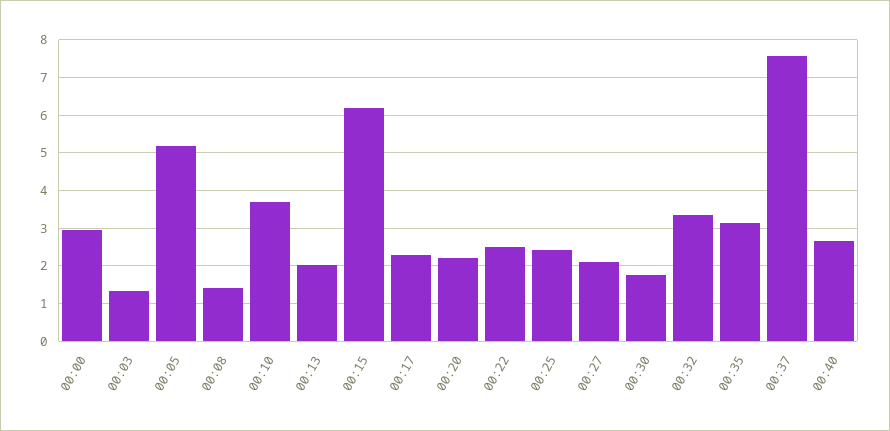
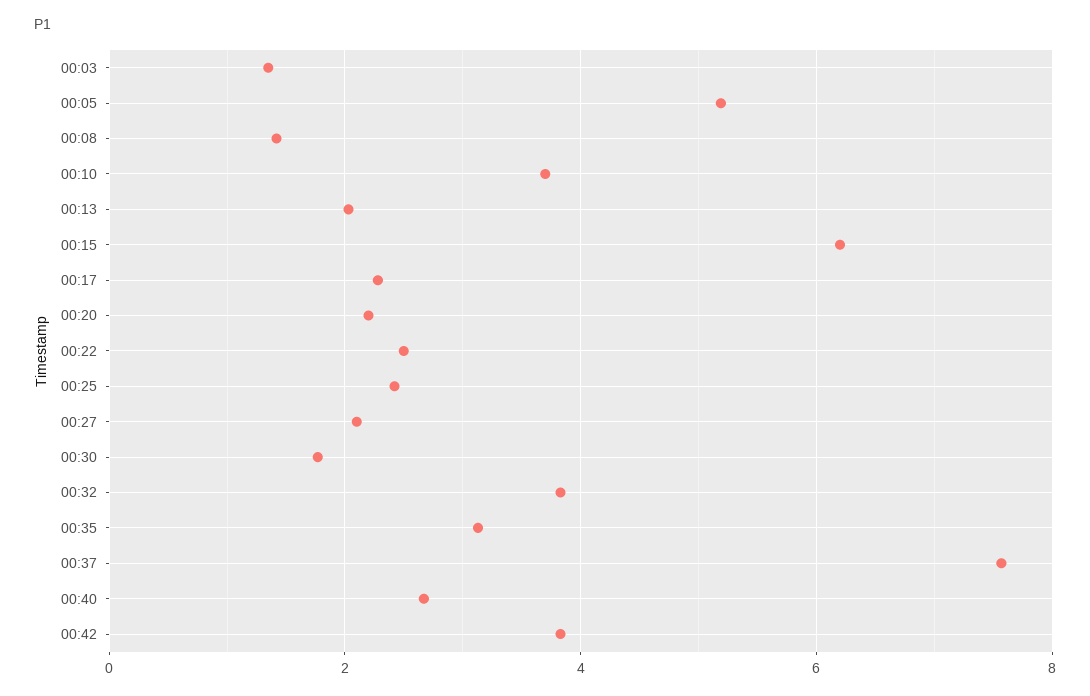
00:00: 3 -> none
00:32: 3.4 -> 3.8
00:42: none -> 3.8

